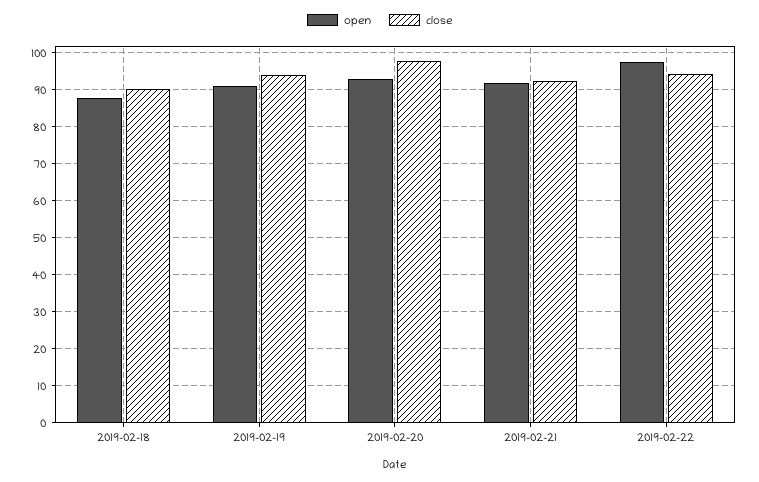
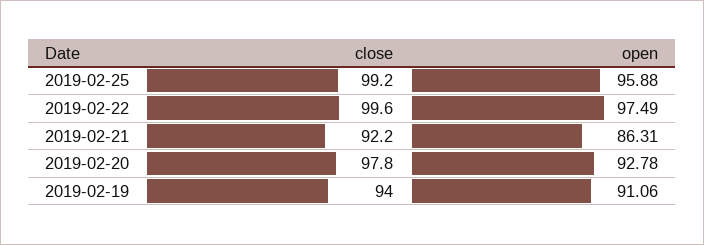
open, 2019-02-18: 88 -> none
close, 2019-02-18: 90 -> none
open, 2019-02-21: 92 -> 86.31
close, 2019-02-22: 94 -> 99.6
close, 2019-02-25: none -> 99.2
open, 2019-02-25: none -> 95.88

